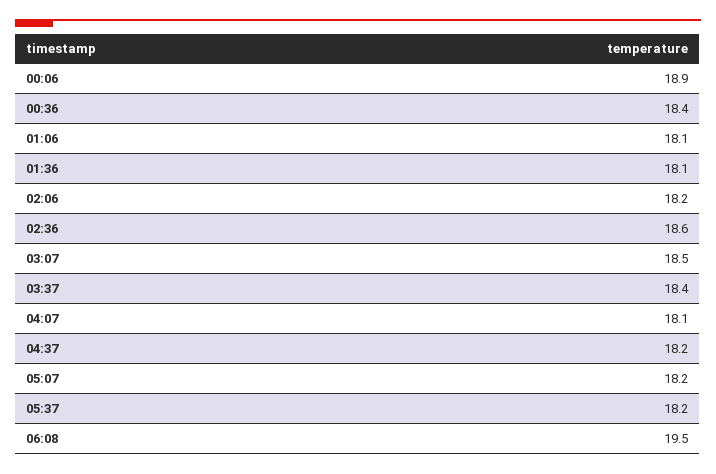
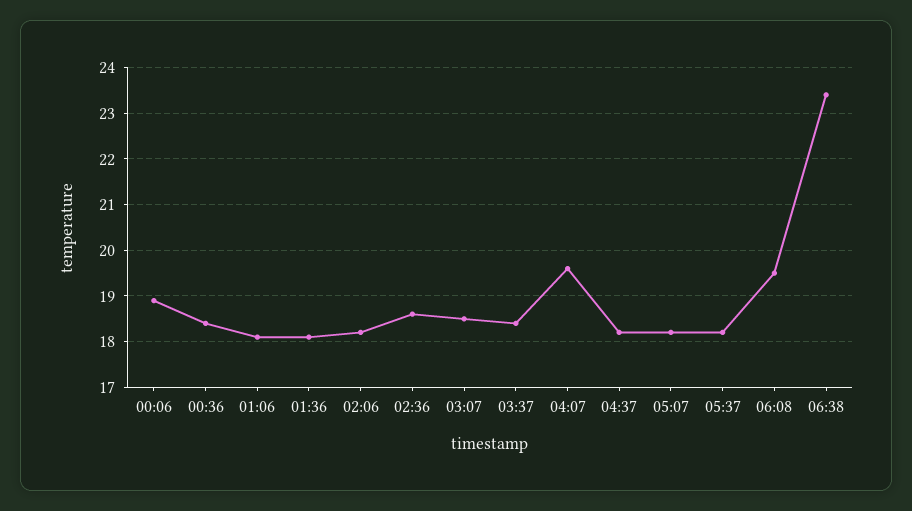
04:07: 18.1 -> 19.5
06:38: none -> 23.5

